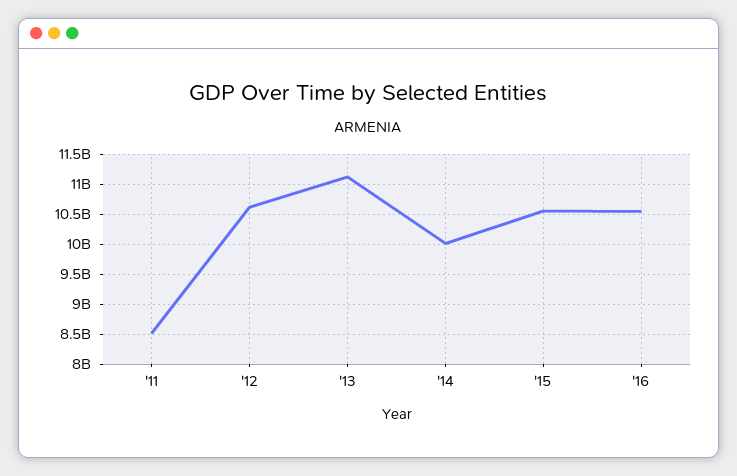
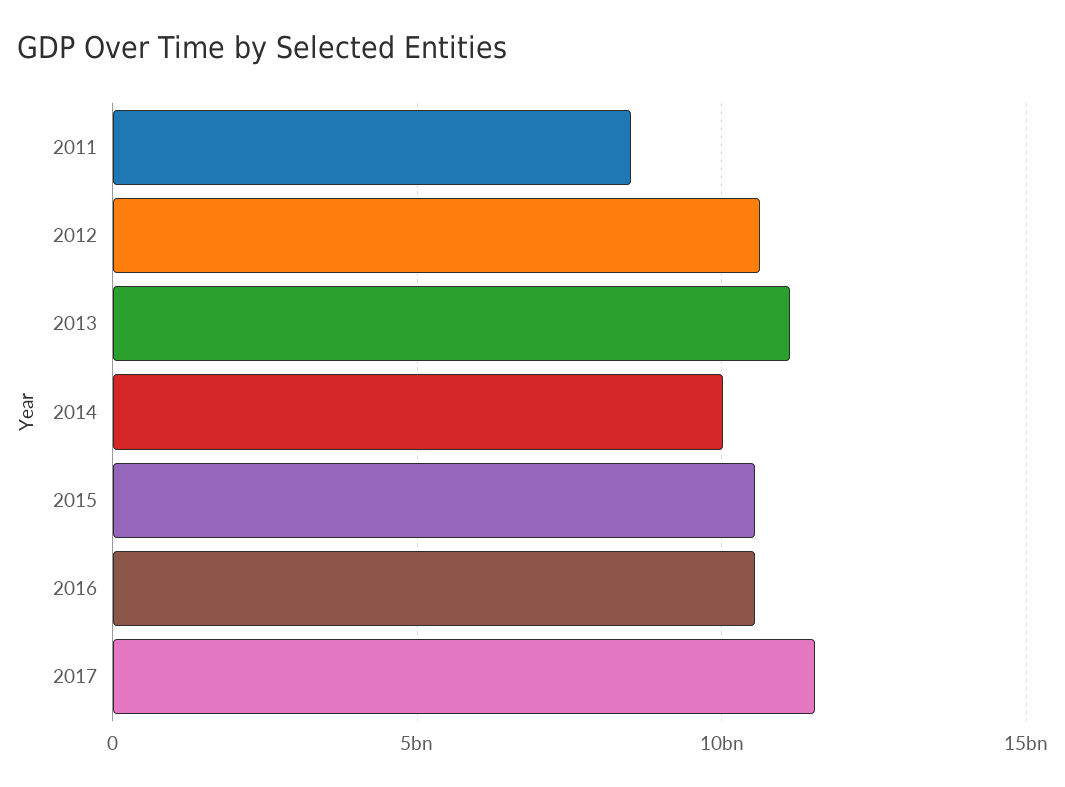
2017: none -> 11500000000

